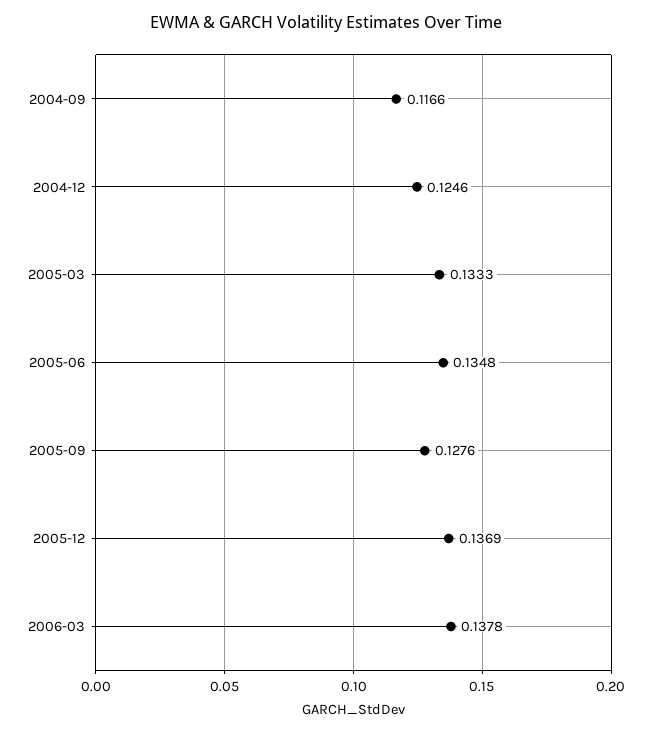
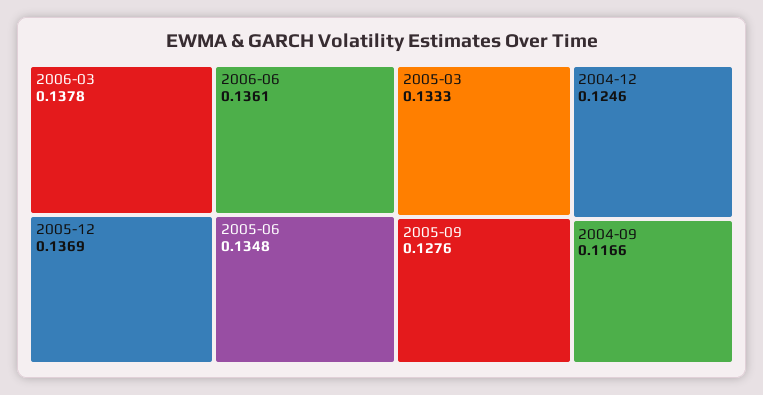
2006-06: none -> 0.1361

